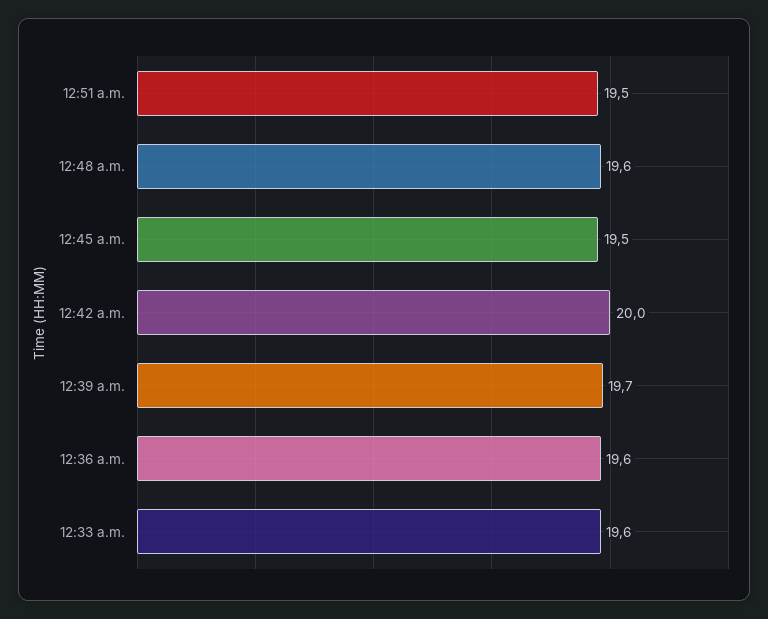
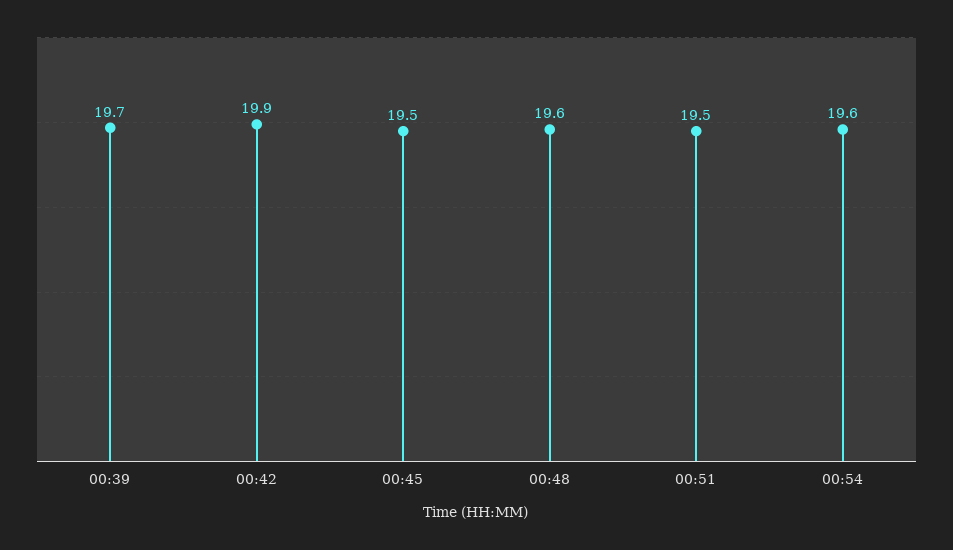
12:42 a.m.: 20 -> 19.9
12:36 a.m.: 19.6 -> none
12:33 a.m.: 19.6 -> none
00:54: none -> 19.6

